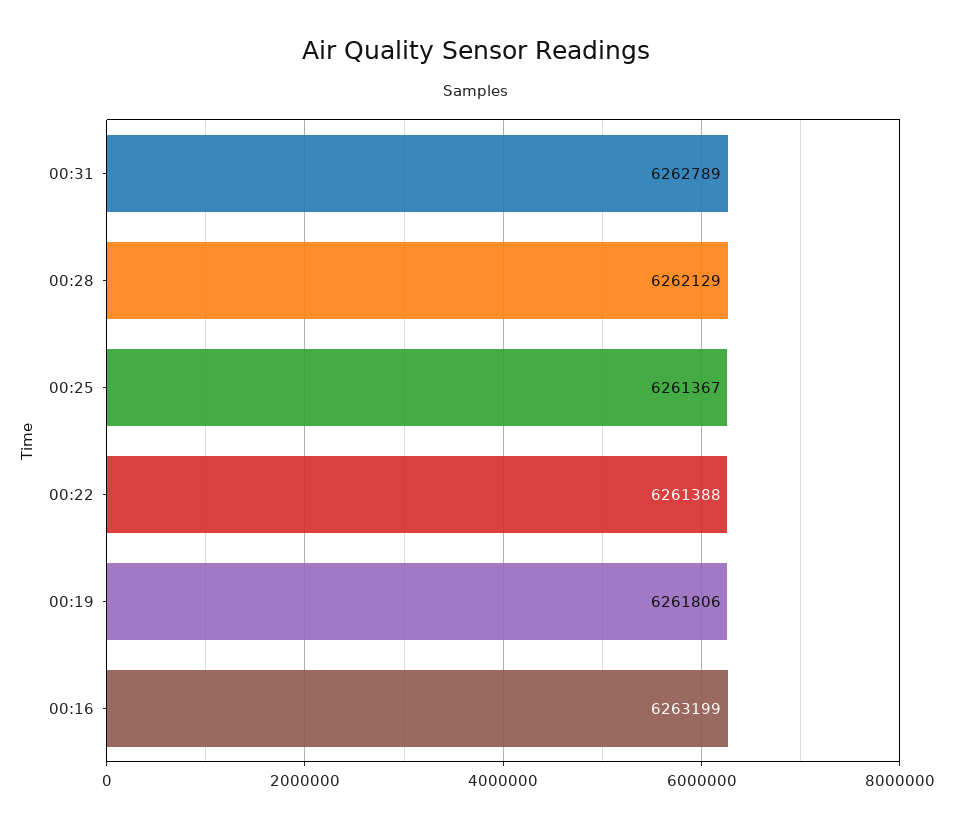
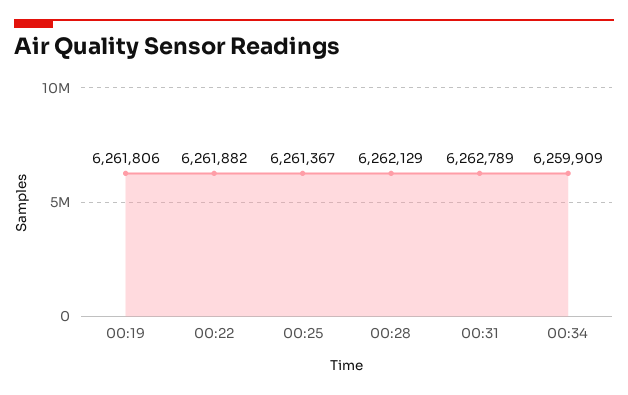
00:22: 6261388 -> 6261882
00:16: 6263199 -> none
00:34: none -> 6259909

